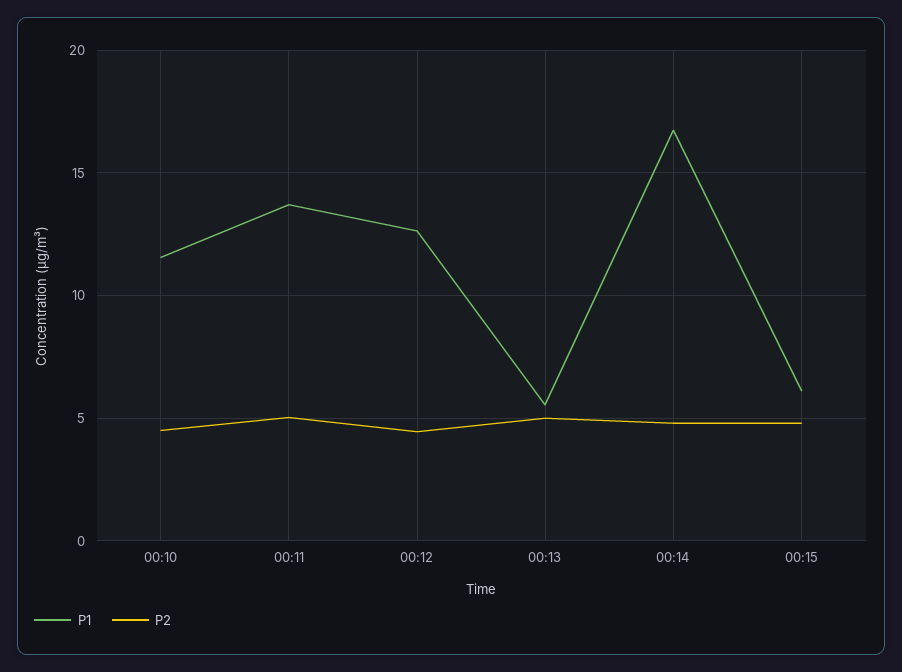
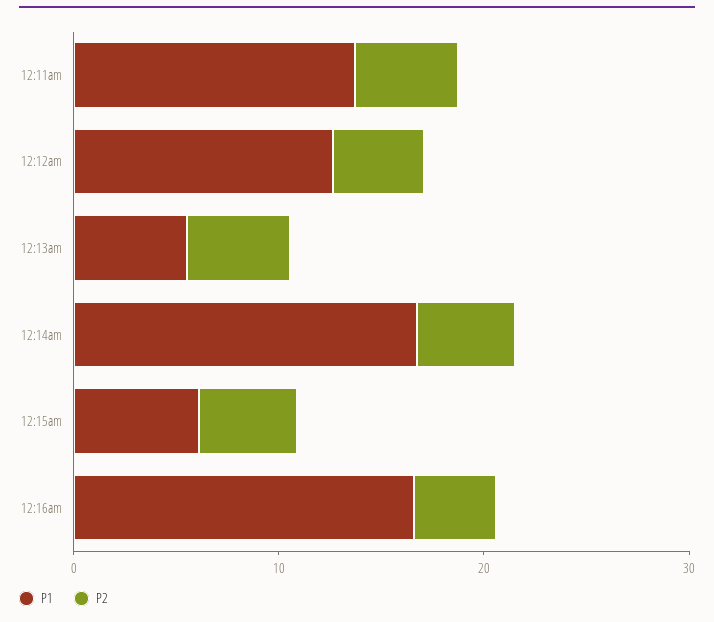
P1, 00:10: 11.5 -> none
P2, 00:10: 4.5 -> none
P1, 12:16am: none -> 16
P2, 12:16am: none -> 4

